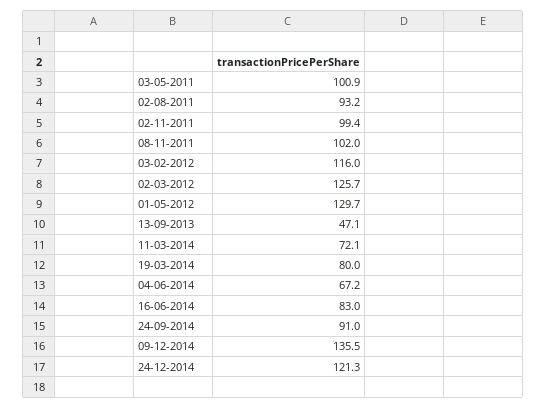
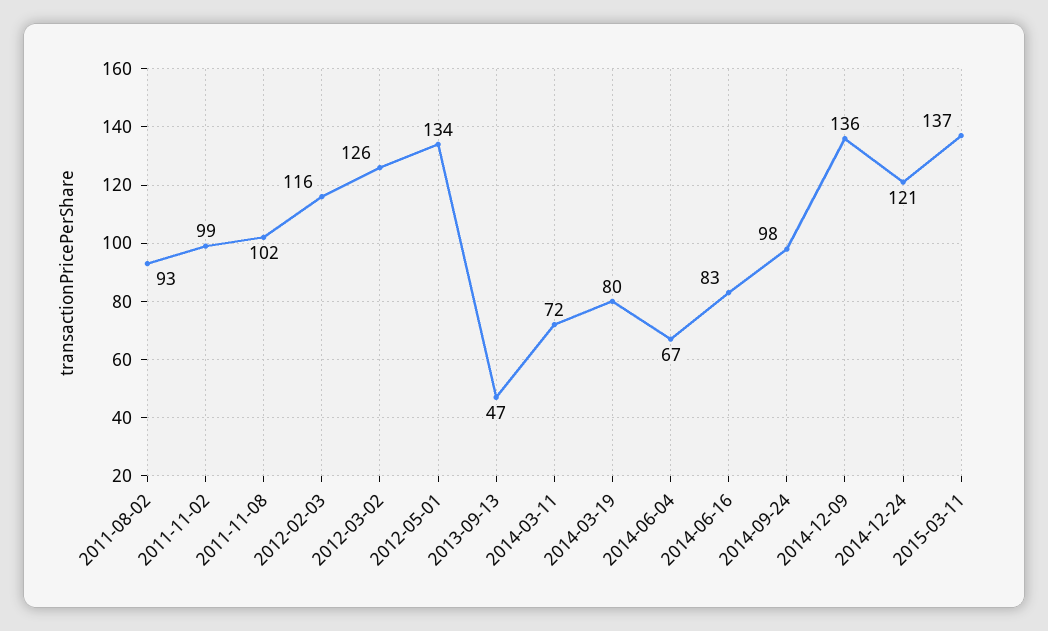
03-05-2011: 100.9 -> none
01-05-2012: 129.7 -> 134
24-09-2014: 91 -> 98
2015-03-11: none -> 137

